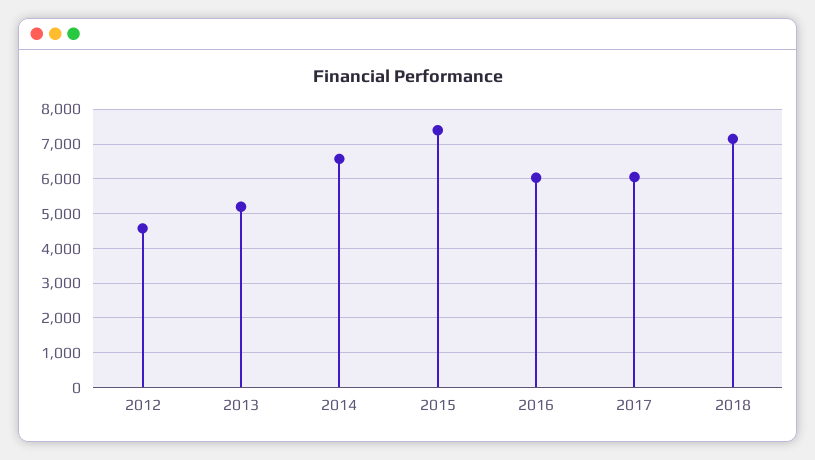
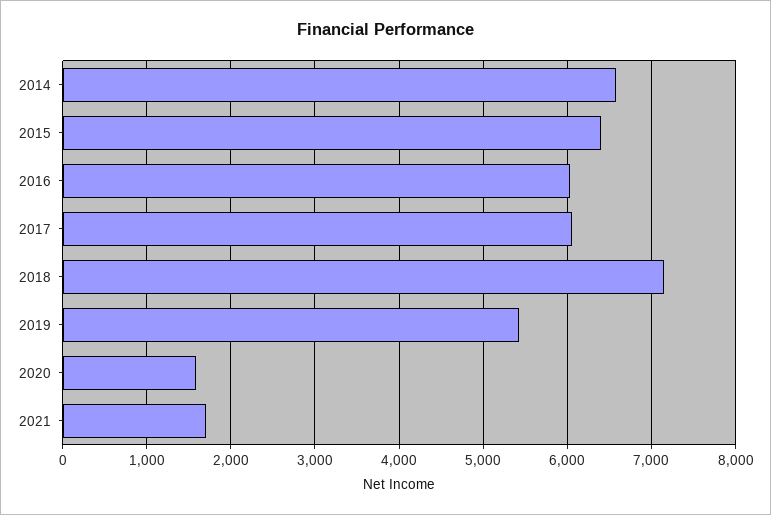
2012: 4600 -> none
2013: 5200 -> none
2015: 7400 -> 6400
2019: none -> 5400
2020: none -> 1600
2021: none -> 1700

